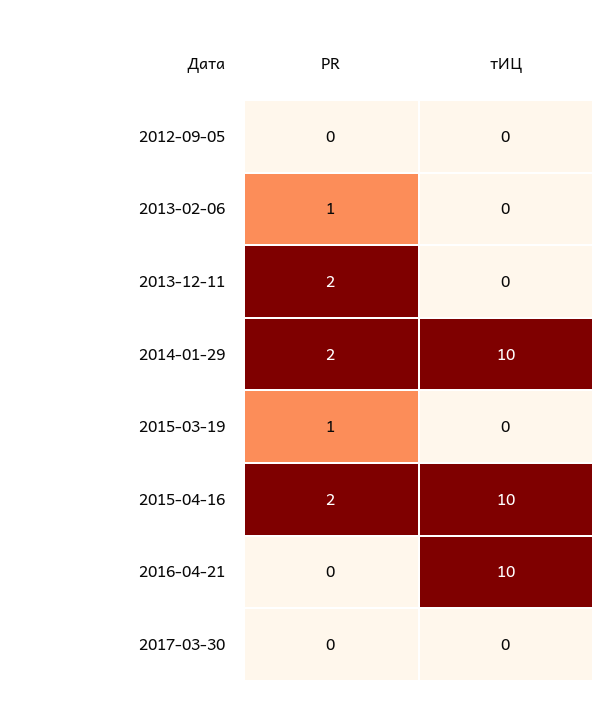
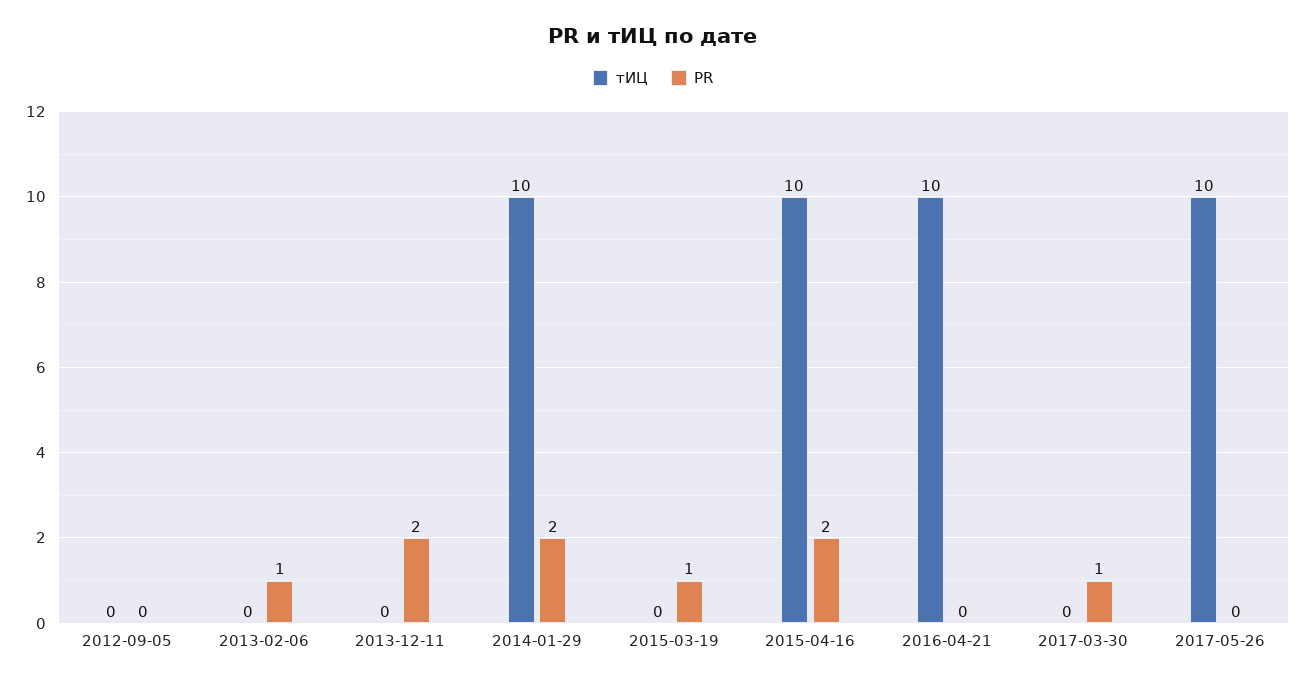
PR, 2017-03-30: 0 -> 1
тИЦ, 2017-05-26: none -> 10
PR, 2017-05-26: none -> 0

